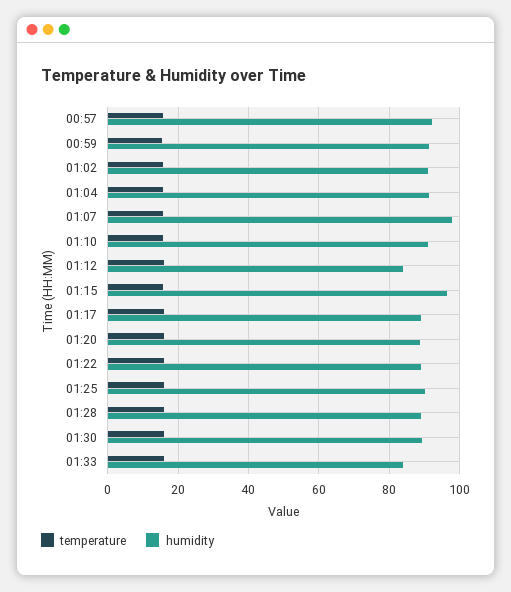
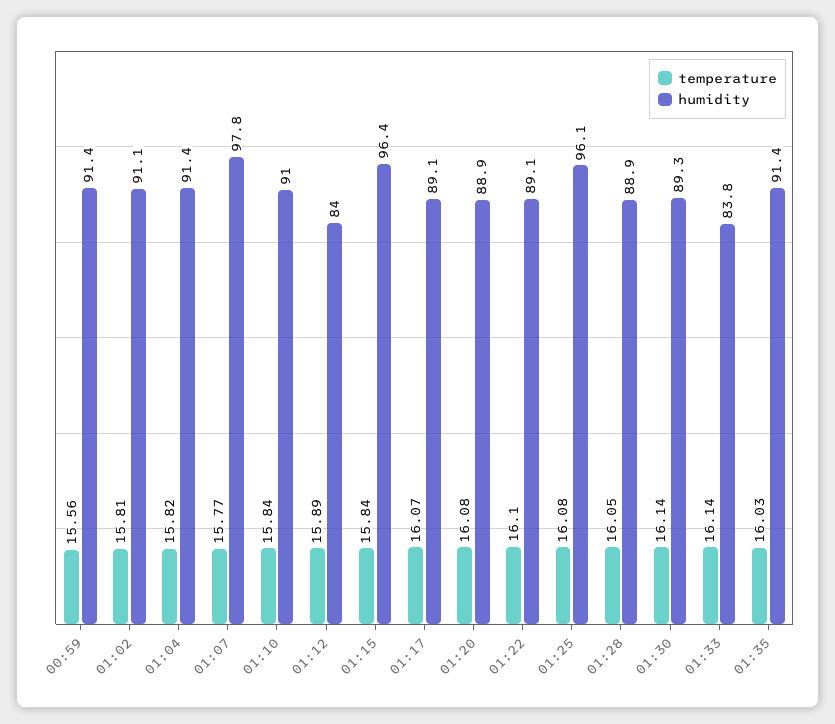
temperature, 00:57: 16 -> none
humidity, 00:57: 92 -> none
humidity, 01:25: 90 -> 96.1
temperature, 01:35: none -> 16.03
humidity, 01:35: none -> 91.4

